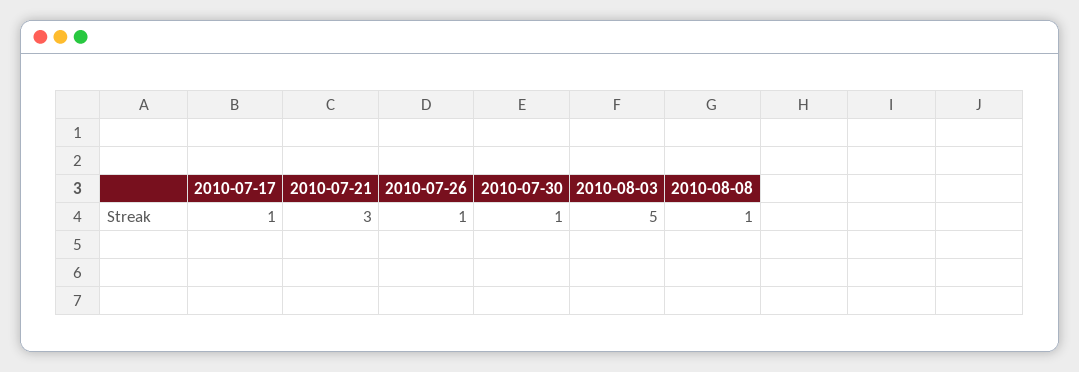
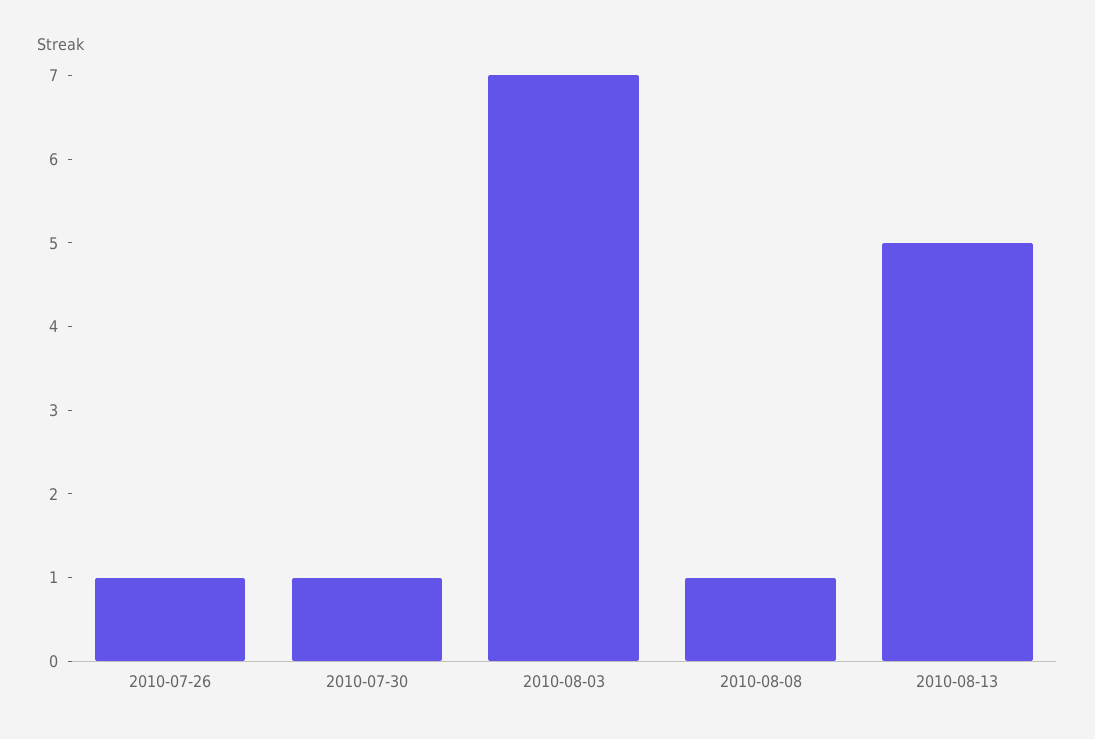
2010-07-17: 1 -> none
2010-07-21: 3 -> none
2010-08-03: 5 -> 7
2010-08-13: none -> 5

